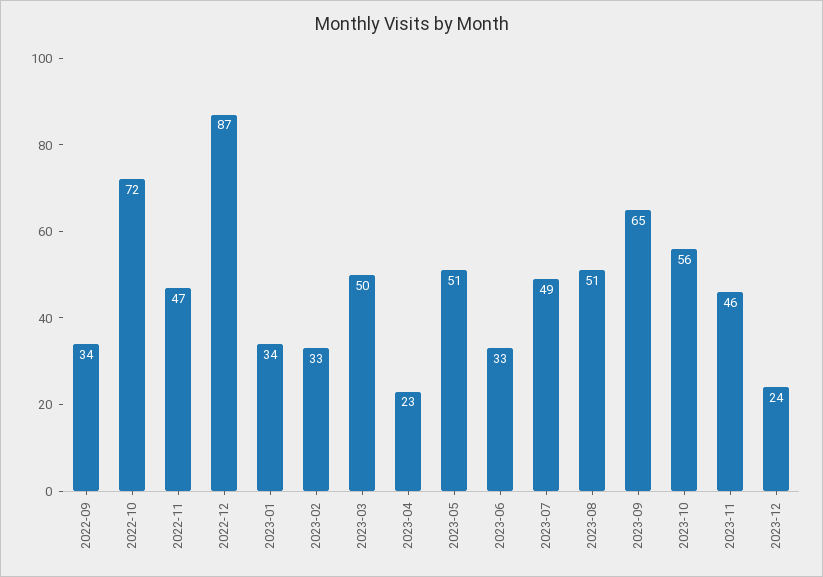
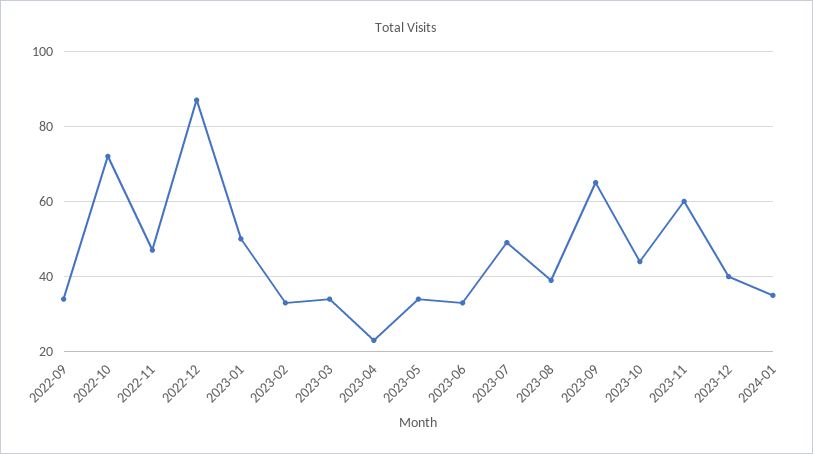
2023-01: 34 -> 50
2023-03: 50 -> 35
2023-05: 51 -> 35
2023-08: 51 -> 40
2023-10: 56 -> 45
2023-11: 46 -> 60
2023-12: 24 -> 40
2024-01: none -> 35

